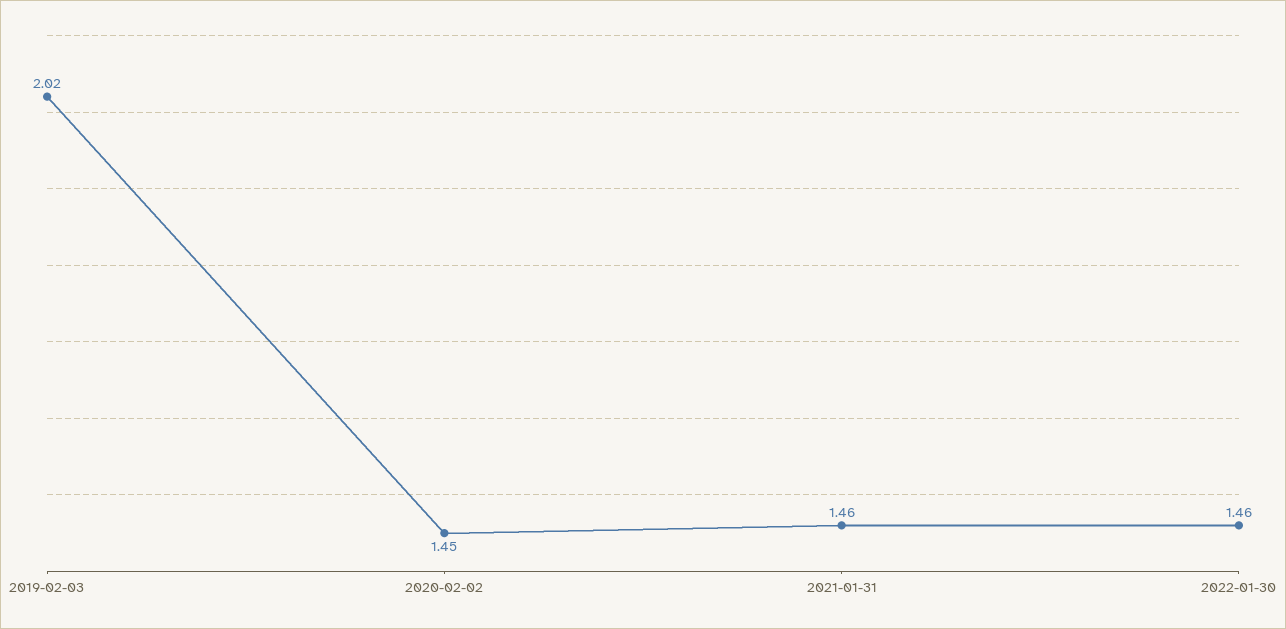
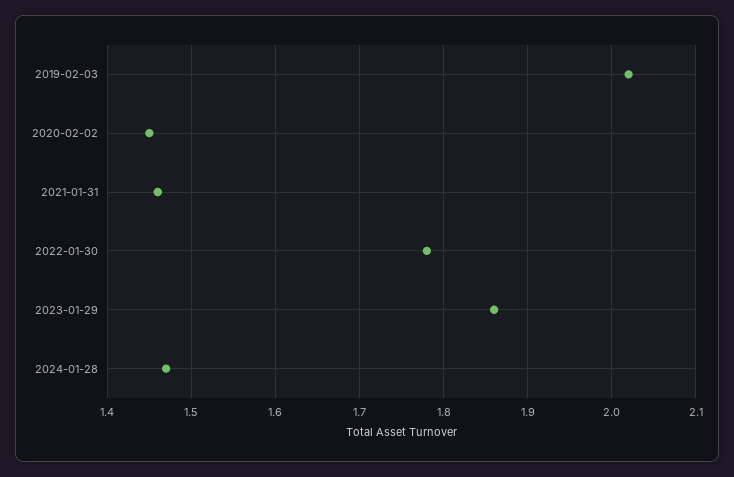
2022-01-30: 1.46 -> 1.78
2023-01-29: none -> 1.86
2024-01-28: none -> 1.47

